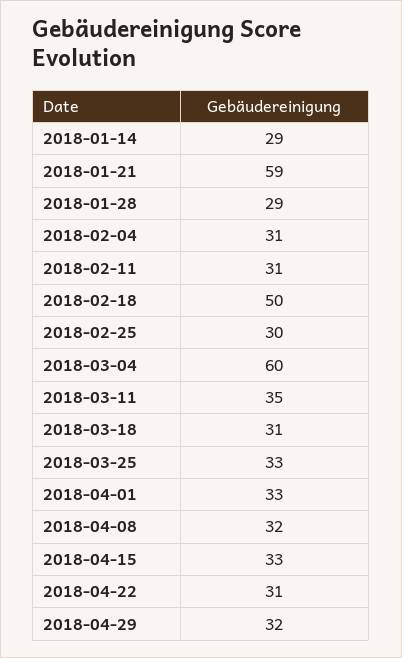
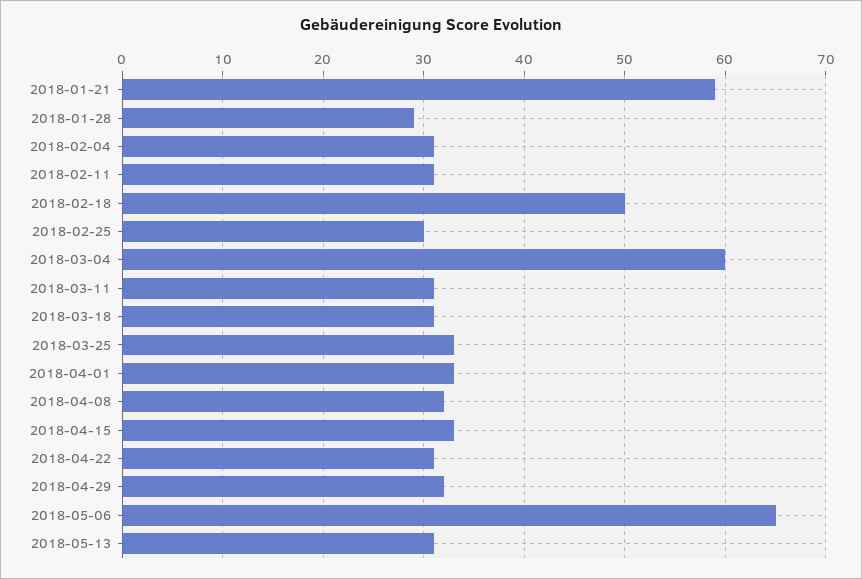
2018-01-14: 29 -> none
2018-03-11: 35 -> 31
2018-05-06: none -> 65
2018-05-13: none -> 31

